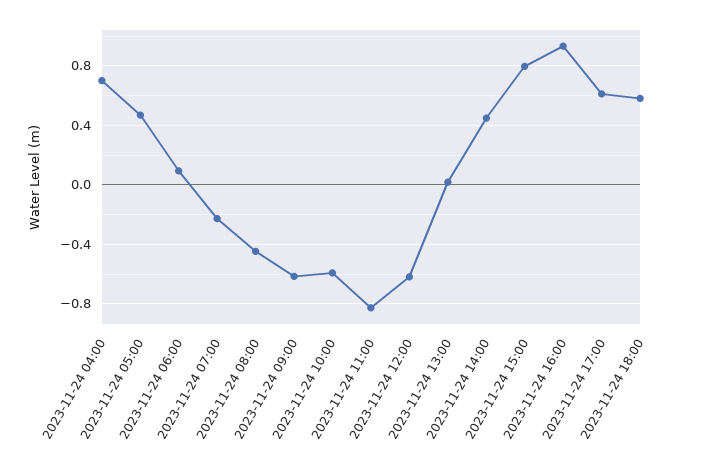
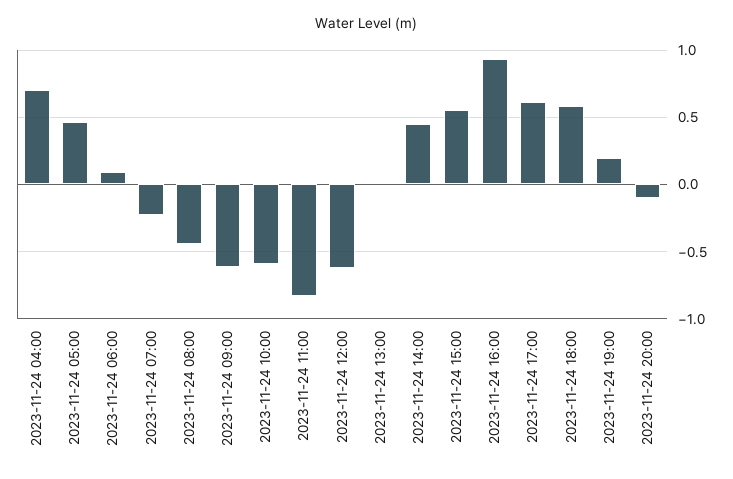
2023-11-24 15:00: 0.8 -> 0.55
2023-11-24 19:00: none -> 0.2
2023-11-24 20:00: none -> -0.1

